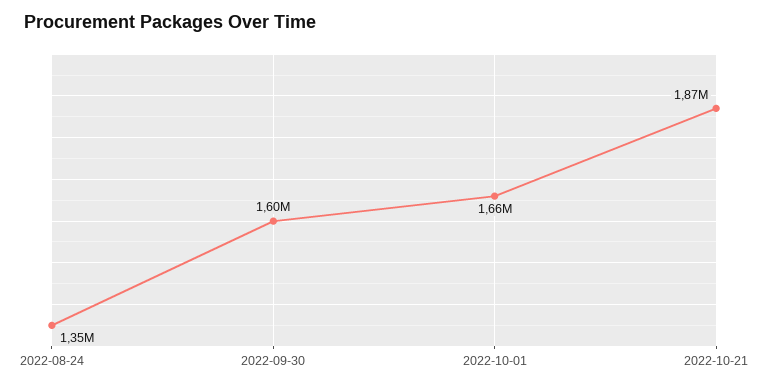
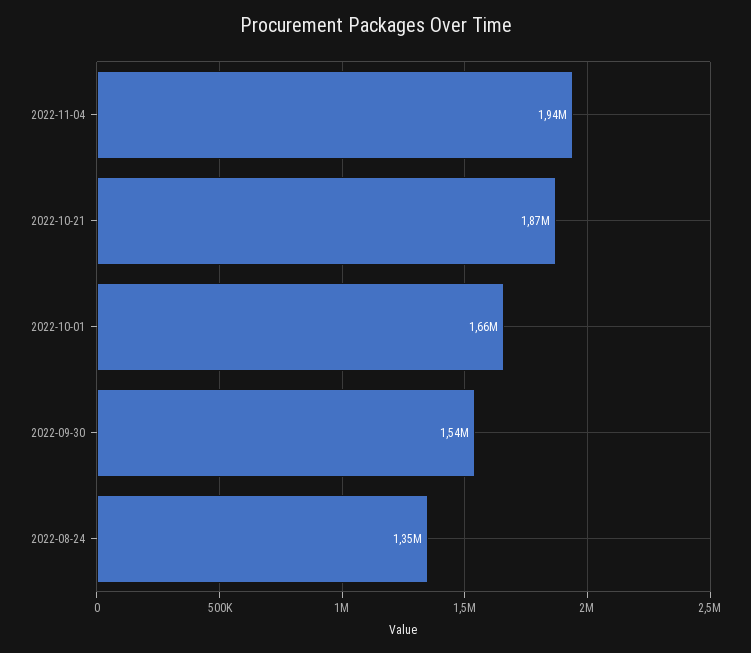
2022-09-30: 1600000 -> 1540000
2022-11-04: none -> 1940000

